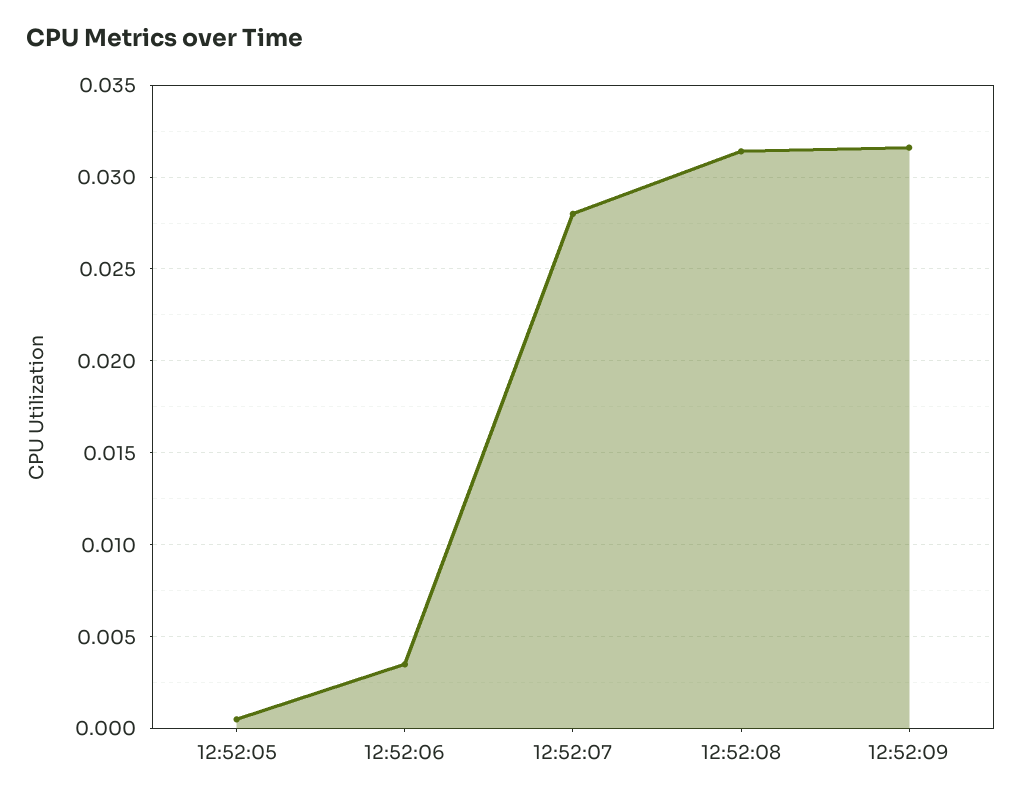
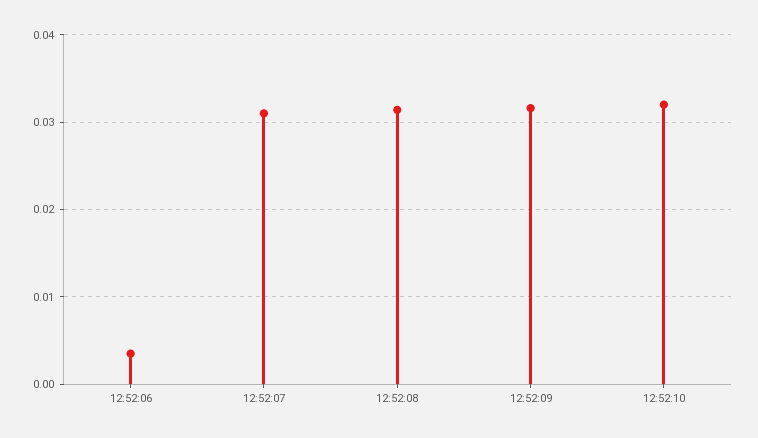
12:52:05: 0.0005 -> none
12:52:07: 0.028 -> 0.031
12:52:10: none -> 0.032

